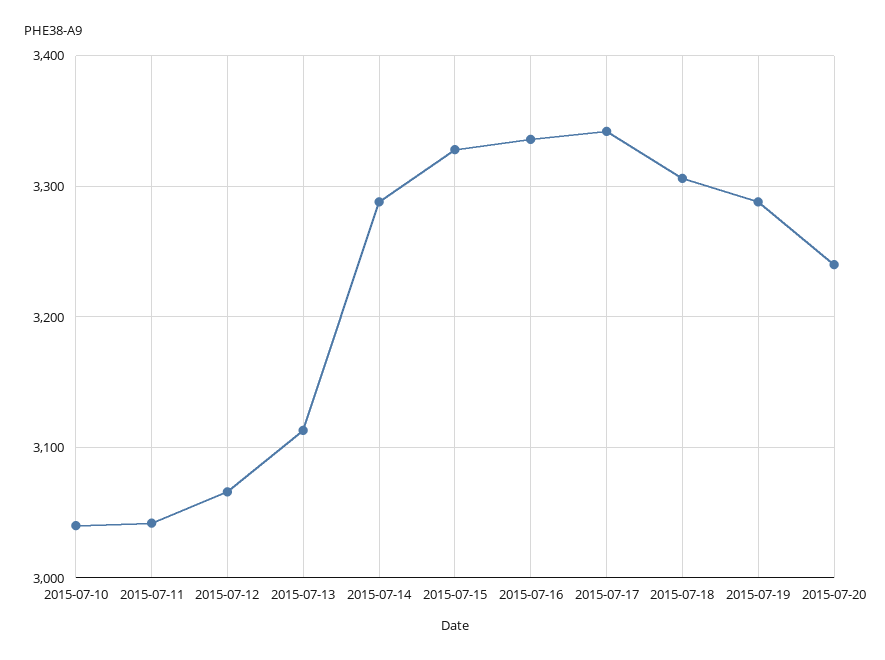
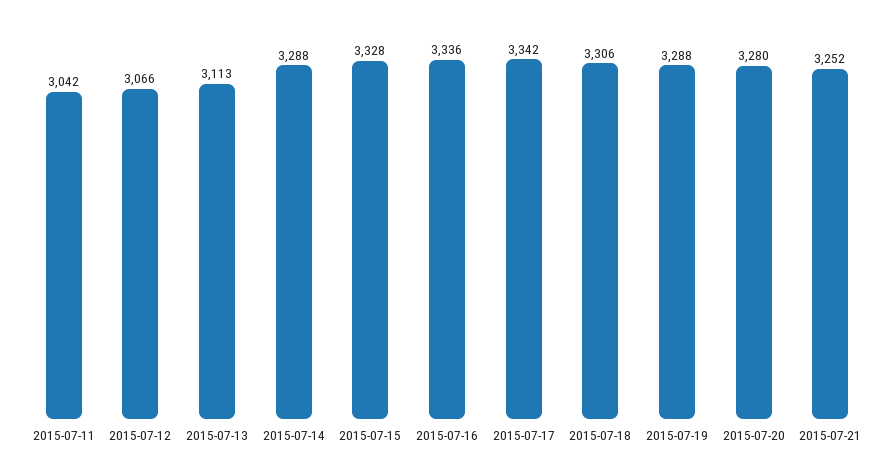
2015-07-10: 3040 -> none
2015-07-20: 3240 -> 3280
2015-07-21: none -> 3252

